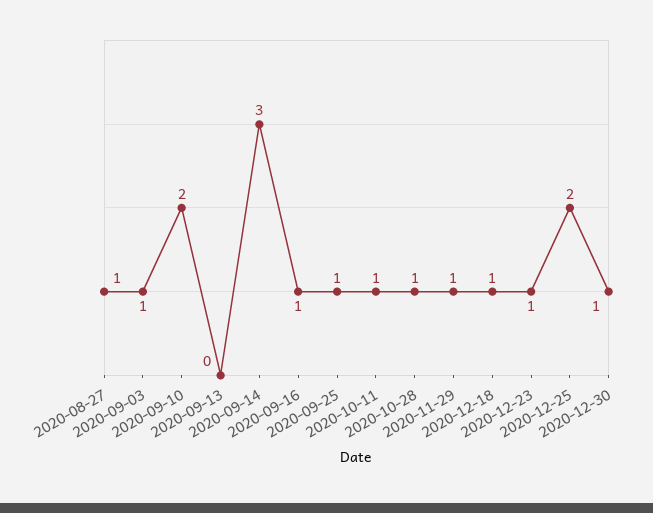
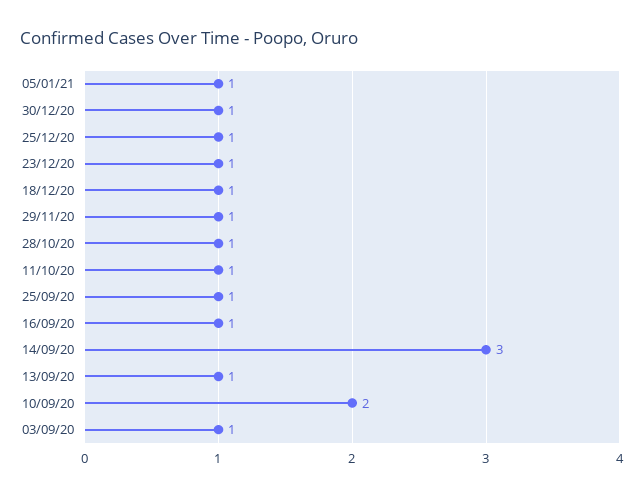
2020-08-27: 1 -> none
2020-09-13: 0 -> 1
2020-12-25: 2 -> 1
05/01/21: none -> 1

